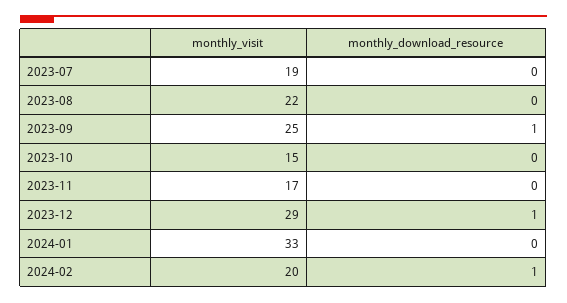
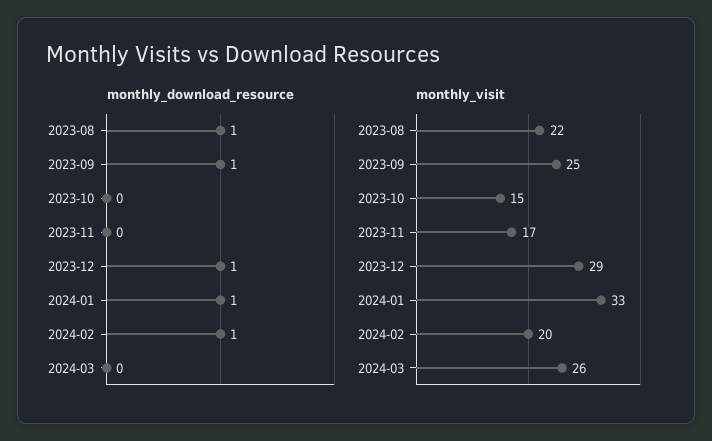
monthly_visit, 2023-07: 19 -> none
monthly_download_resource, 2023-07: 0 -> none
monthly_download_resource, 2023-08: 0 -> 1
monthly_download_resource, 2024-01: 0 -> 1
monthly_download_resource, 2024-03: none -> 0
monthly_visit, 2024-03: none -> 26

